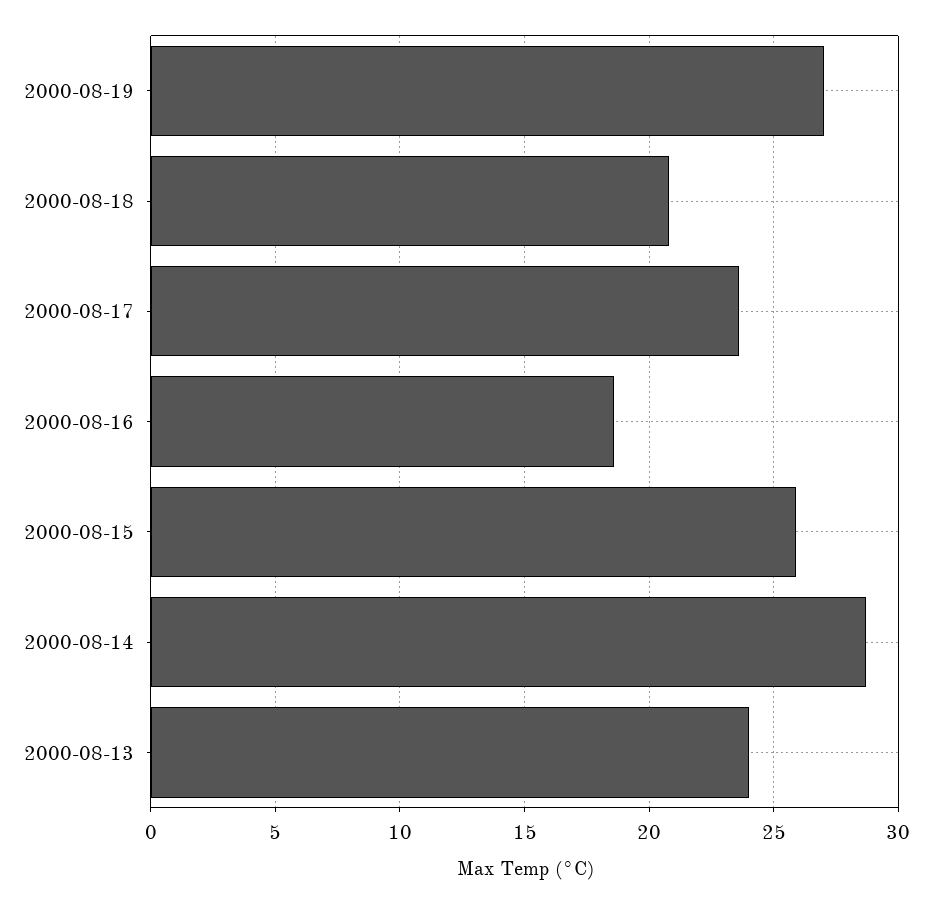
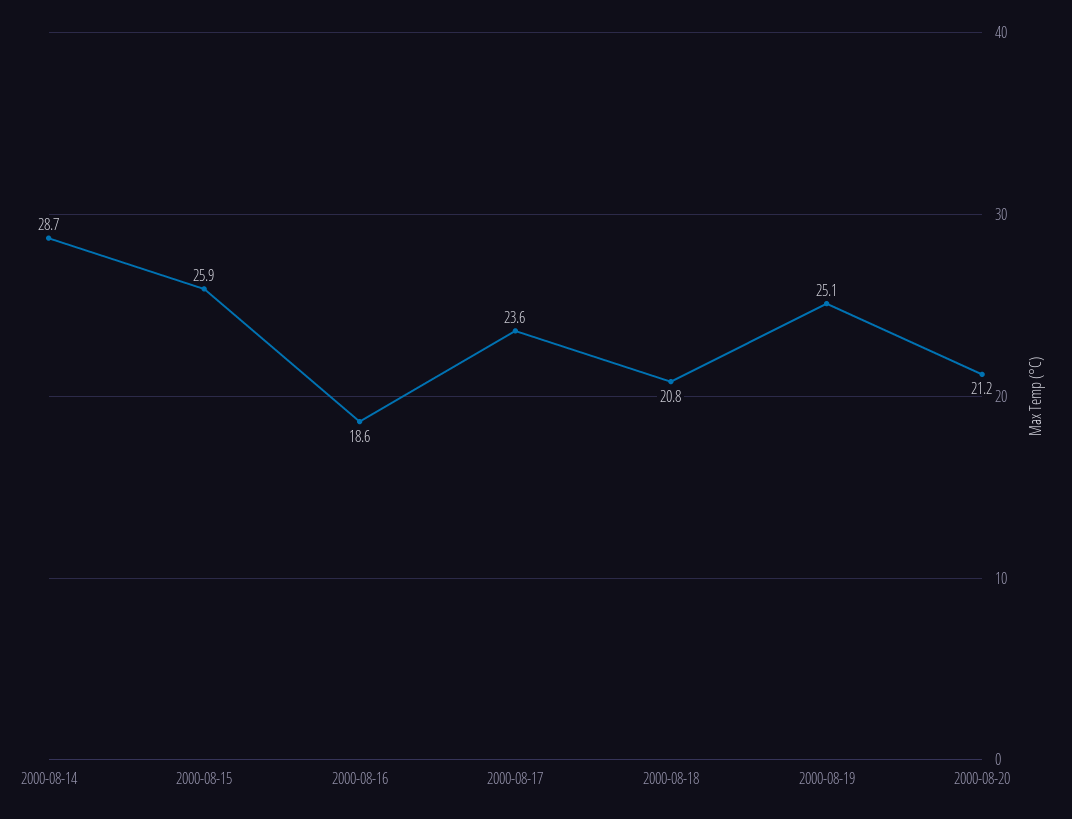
2000-08-19: 27 -> 25.1
2000-08-13: 24 -> none
2000-08-20: none -> 21.2

